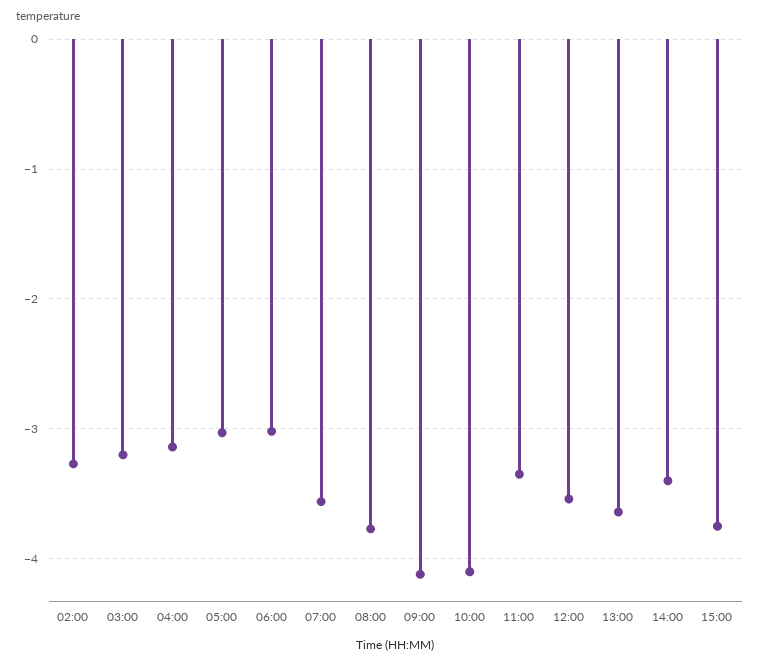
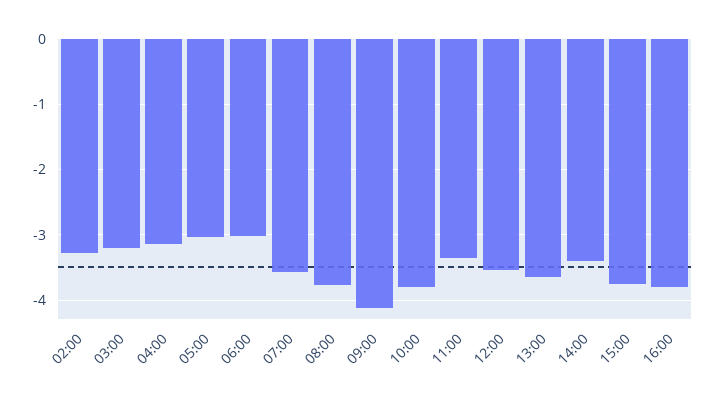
10:00: -4.1 -> -3.8
16:00: none -> -3.8

